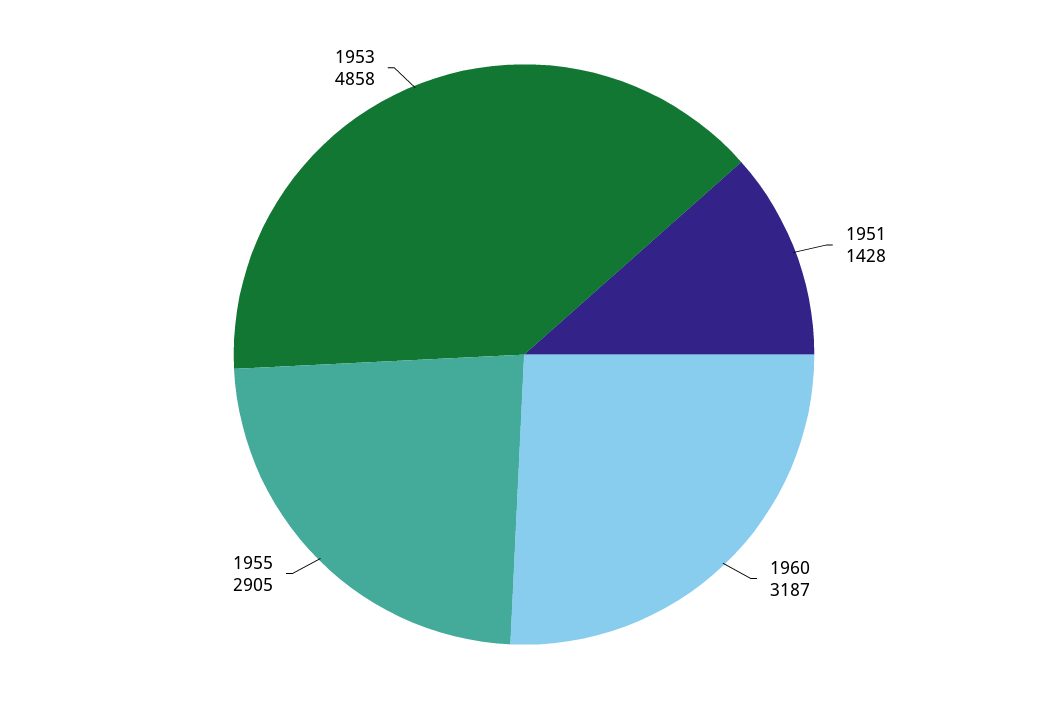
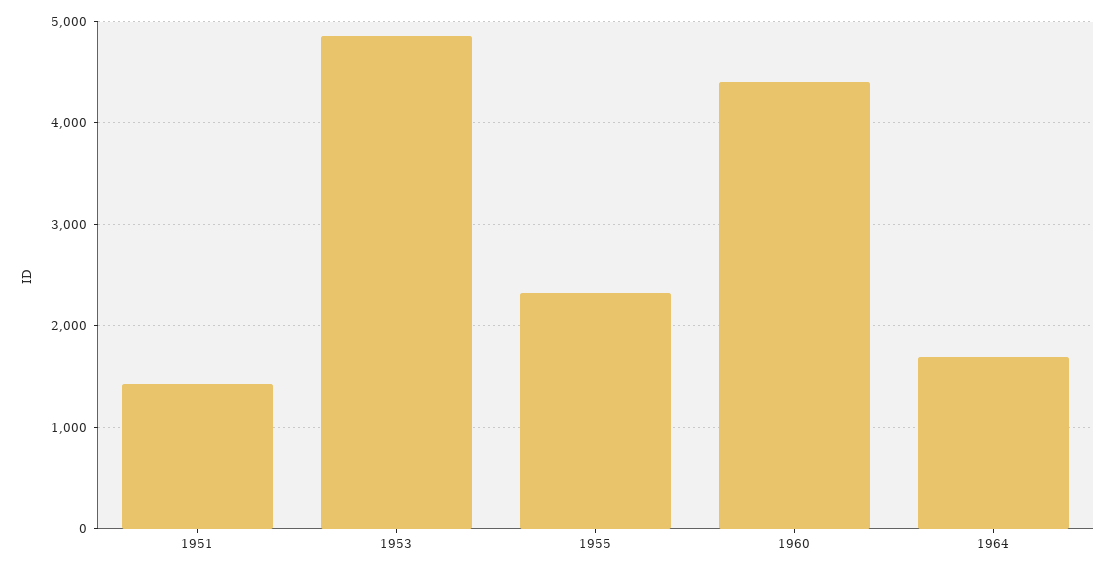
1960: 3187 -> 4400
1955: 2905 -> 2300
1964: none -> 1700

